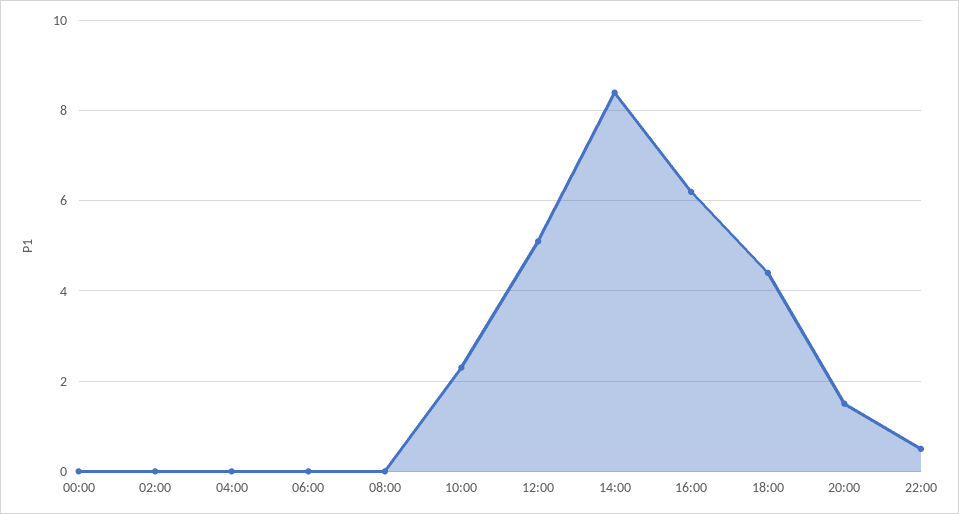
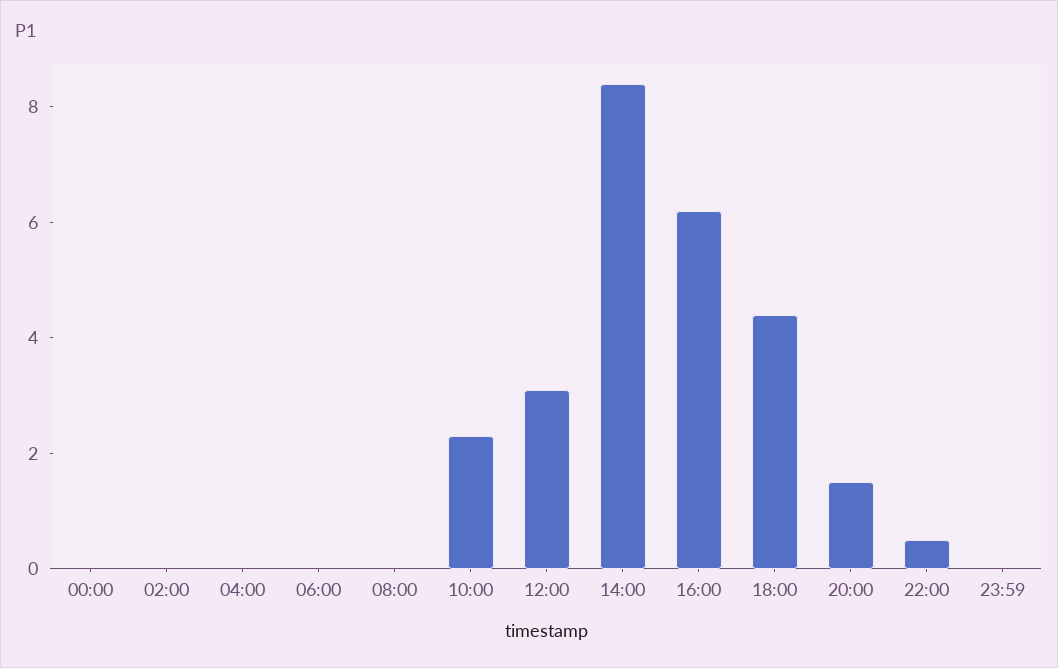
12:00: 5 -> 3
23:59: none -> 0

